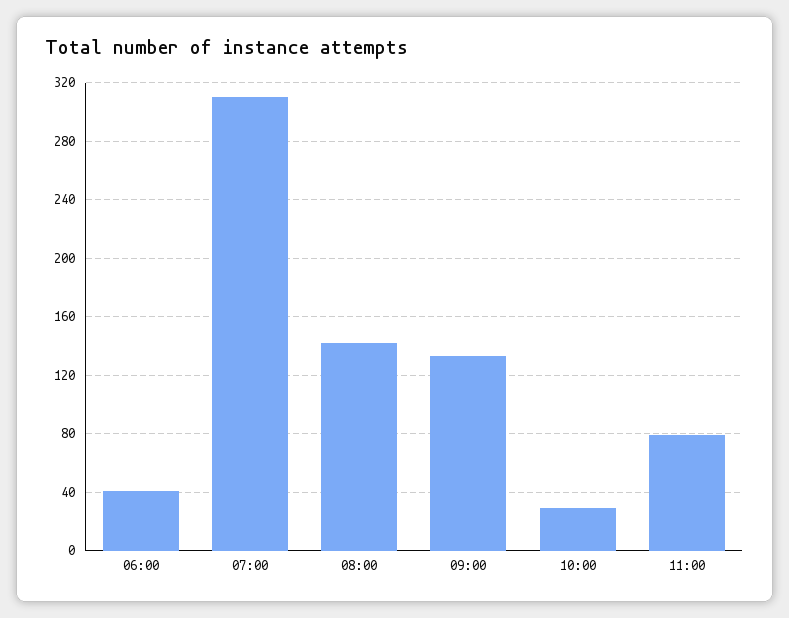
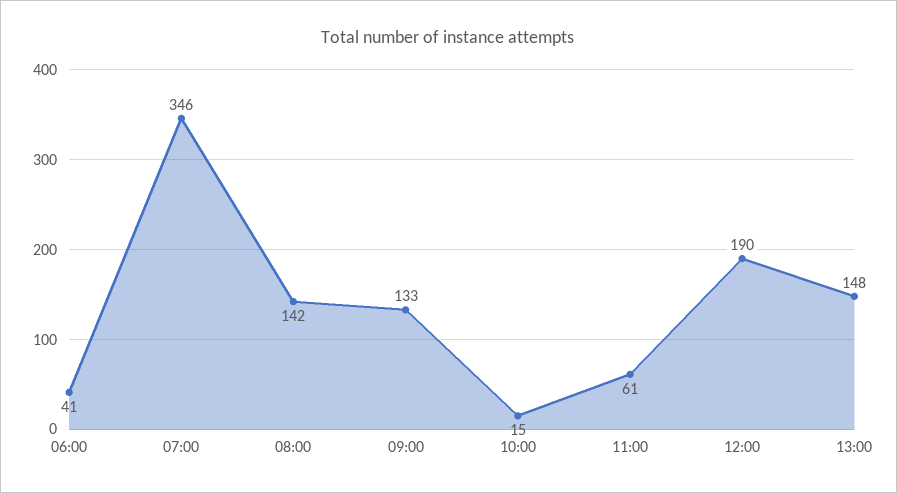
07:00: 310 -> 346
10:00: 30 -> 15
11:00: 80 -> 61
12:00: none -> 190
13:00: none -> 148

